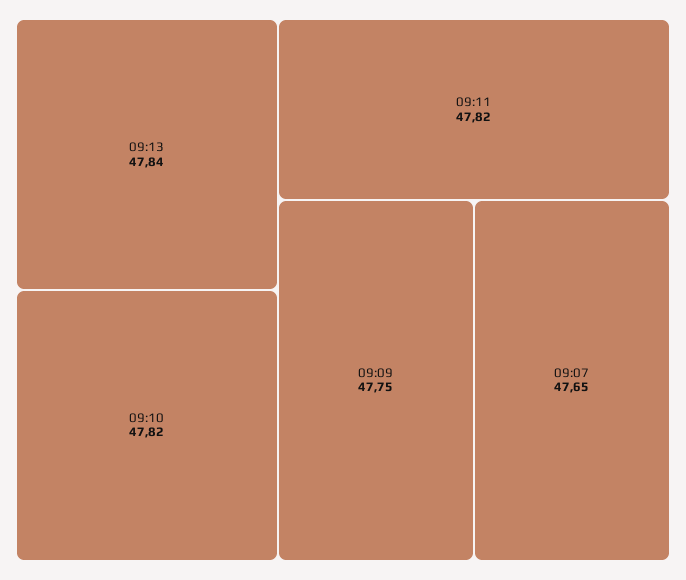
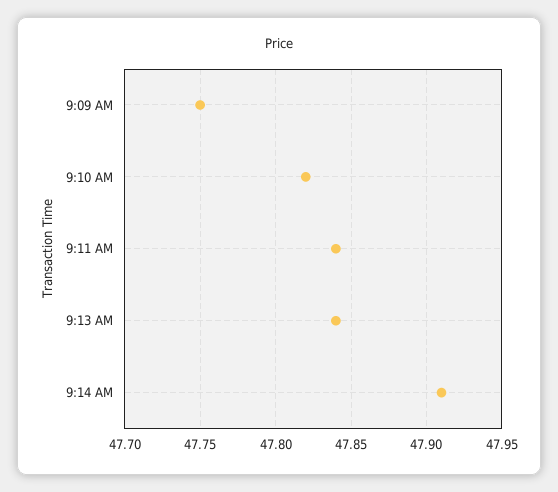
09:11: 47.82 -> 47.84
09:07: 47.65 -> none
9:14 AM: none -> 47.91

